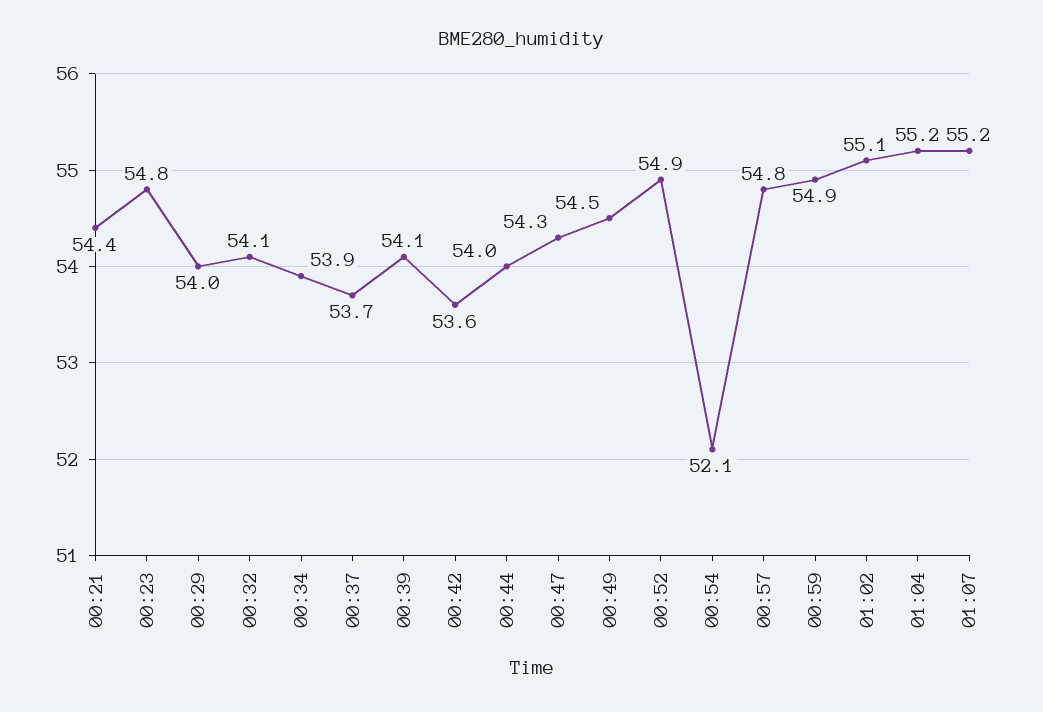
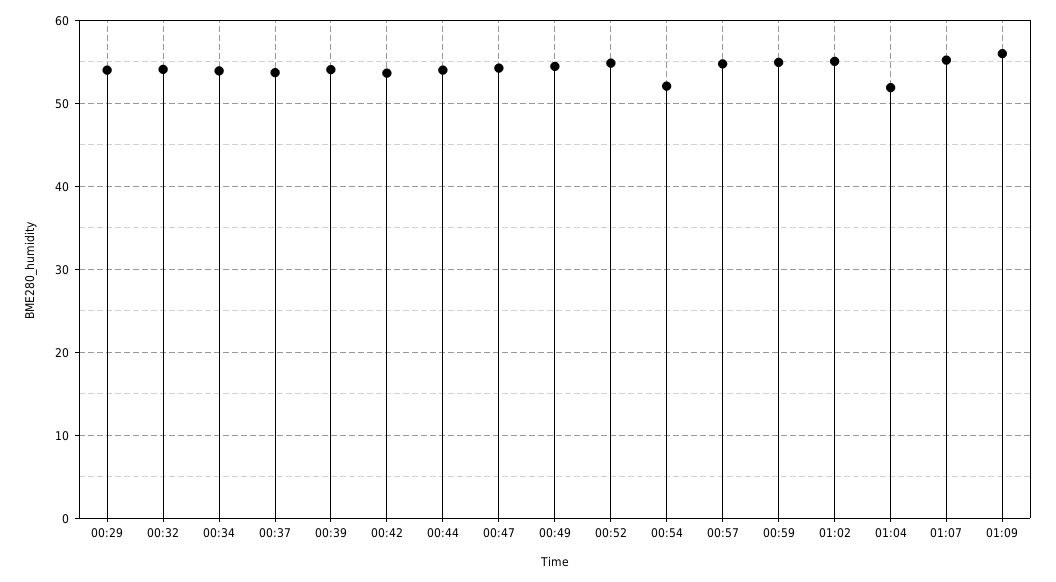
00:21: 54.4 -> none
00:23: 54.8 -> none
01:04: 55.2 -> 52
01:09: none -> 56

